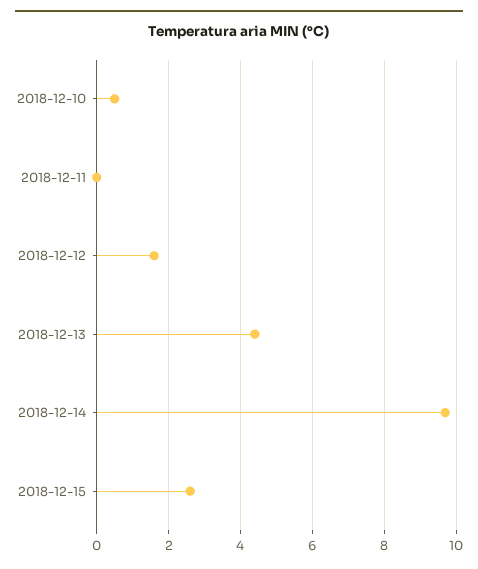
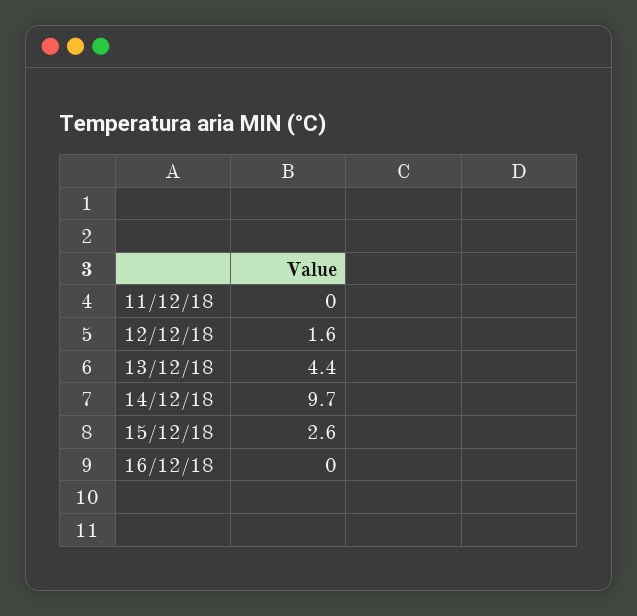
2018-12-10: 0.5 -> none
16/12/18: none -> 0

